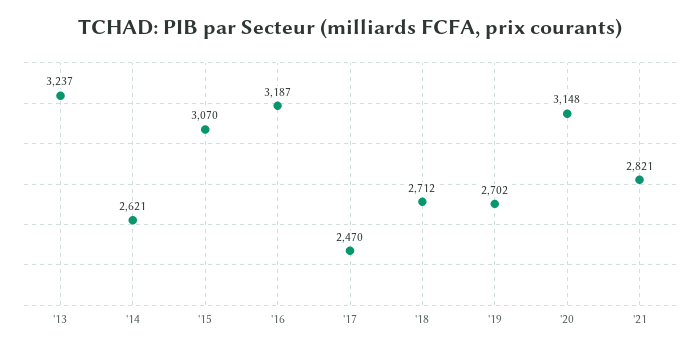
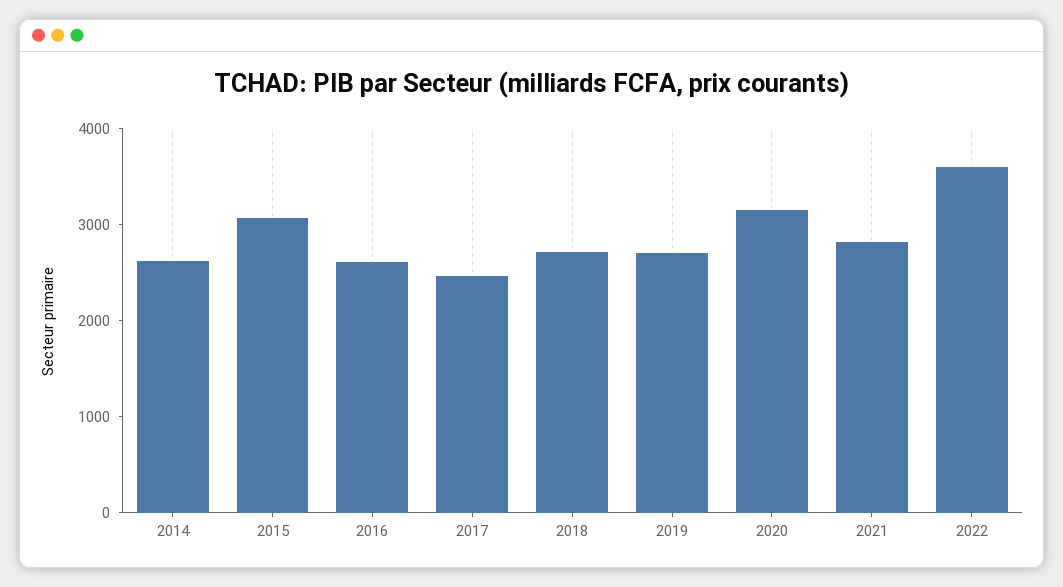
'13: 3237 -> none
'16: 3187 -> 2600
2022: none -> 3600

